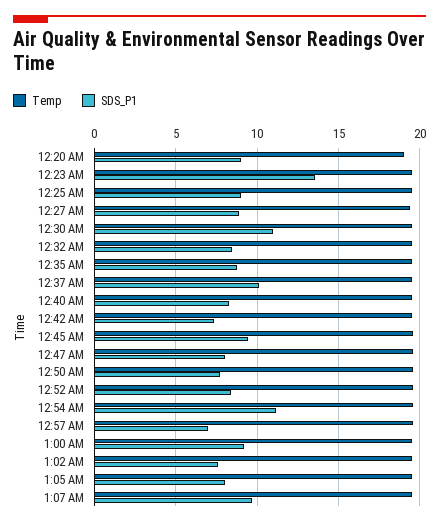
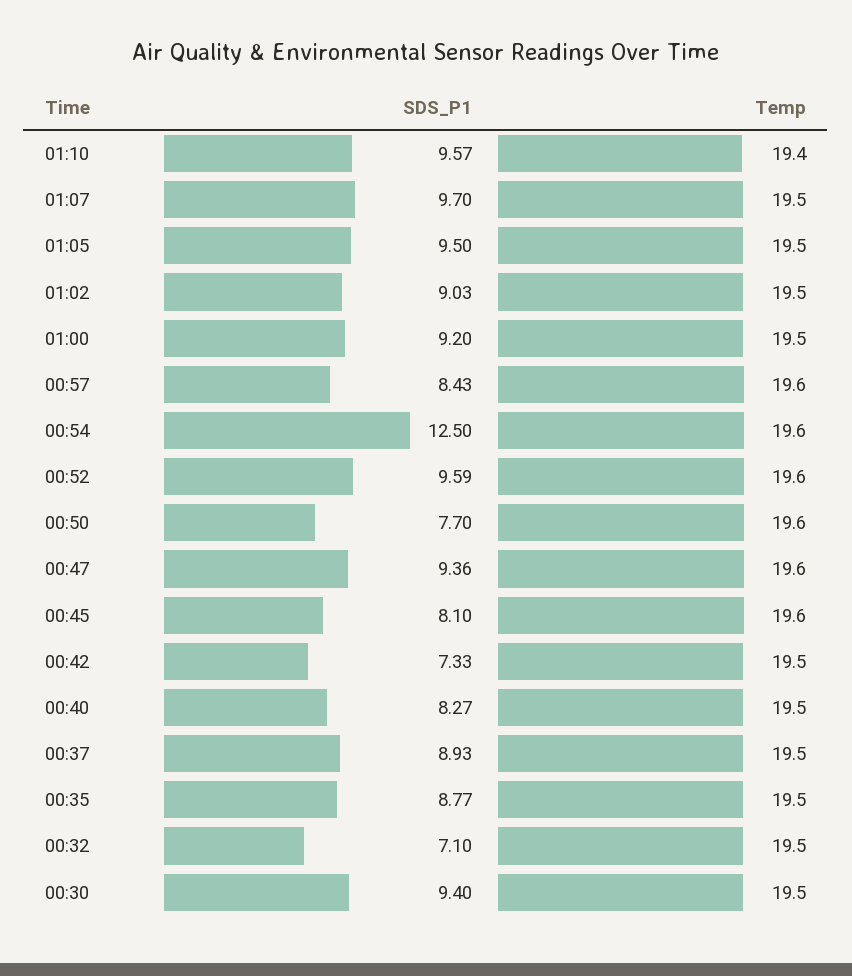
Temp, 12:20 AM: 19 -> none
SDS_P1, 12:20 AM: 9 -> none
Temp, 12:23 AM: 19.5 -> none
SDS_P1, 12:23 AM: 13.5 -> none
Temp, 12:25 AM: 19.5 -> none
SDS_P1, 12:25 AM: 9 -> none
Temp, 12:27 AM: 19.5 -> none
SDS_P1, 12:27 AM: 9 -> none
SDS_P1, 12:30 AM: 11 -> 9.4
SDS_P1, 12:32 AM: 8.5 -> 7.1
SDS_P1, 12:37 AM: 10 -> 8.93
SDS_P1, 12:45 AM: 9.5 -> 8.1
SDS_P1, 12:47 AM: 8 -> 9.36
SDS_P1, 12:52 AM: 8.5 -> 9.59
SDS_P1, 12:54 AM: 11 -> 12.5
SDS_P1, 12:57 AM: 7 -> 8.43
SDS_P1, 1:02 AM: 7.5 -> 9.03
SDS_P1, 1:05 AM: 8 -> 9.5
SDS_P1, 01:10: none -> 9.57
Temp, 01:10: none -> 19.4

